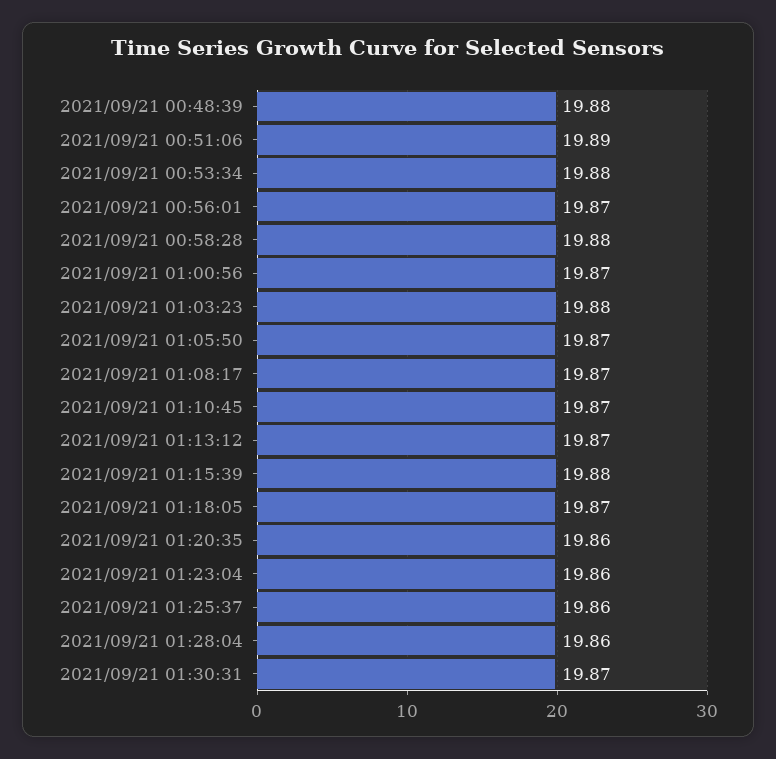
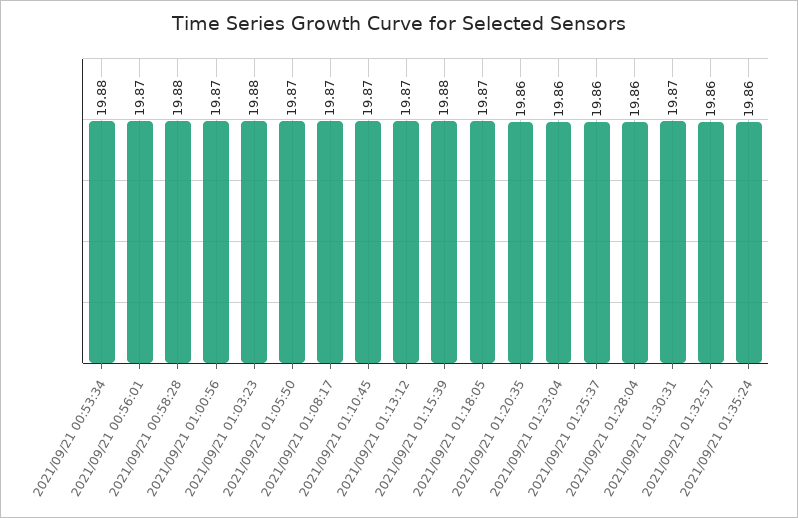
2021/09/21 00:48:39: 19.88 -> none
2021/09/21 00:51:06: 19.89 -> none
2021/09/21 01:32:57: none -> 19.86
2021/09/21 01:35:24: none -> 19.86

